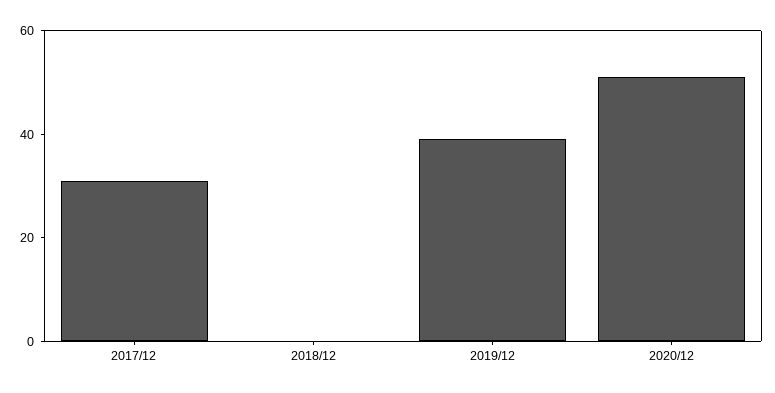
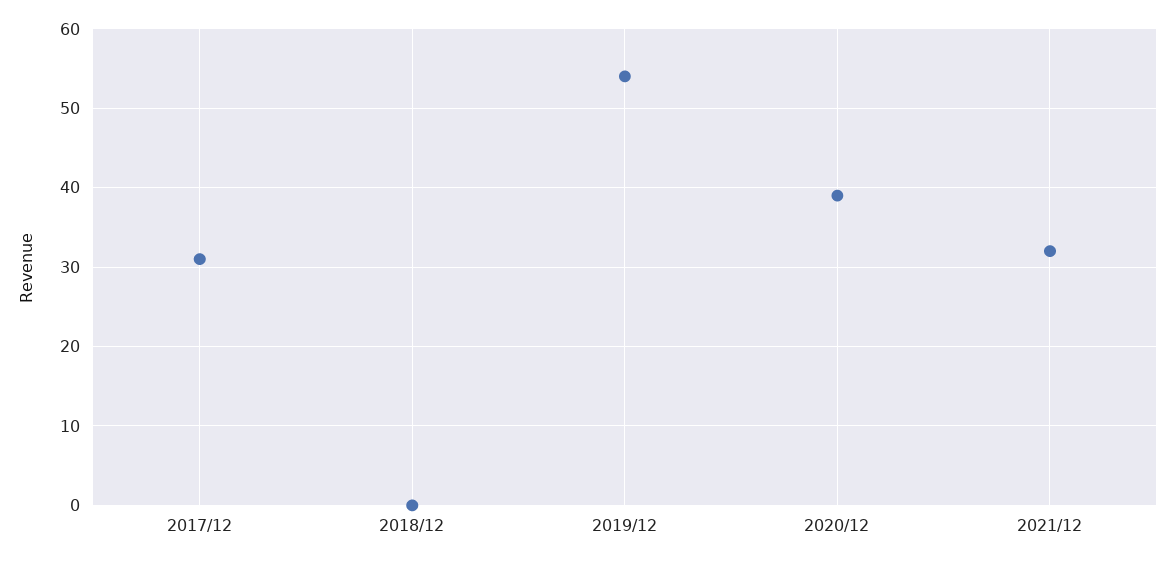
2019/12: 40 -> 54
2020/12: 50 -> 39
2021/12: none -> 32

